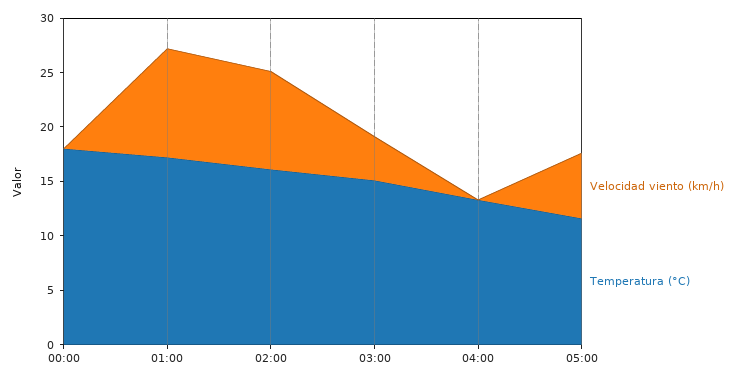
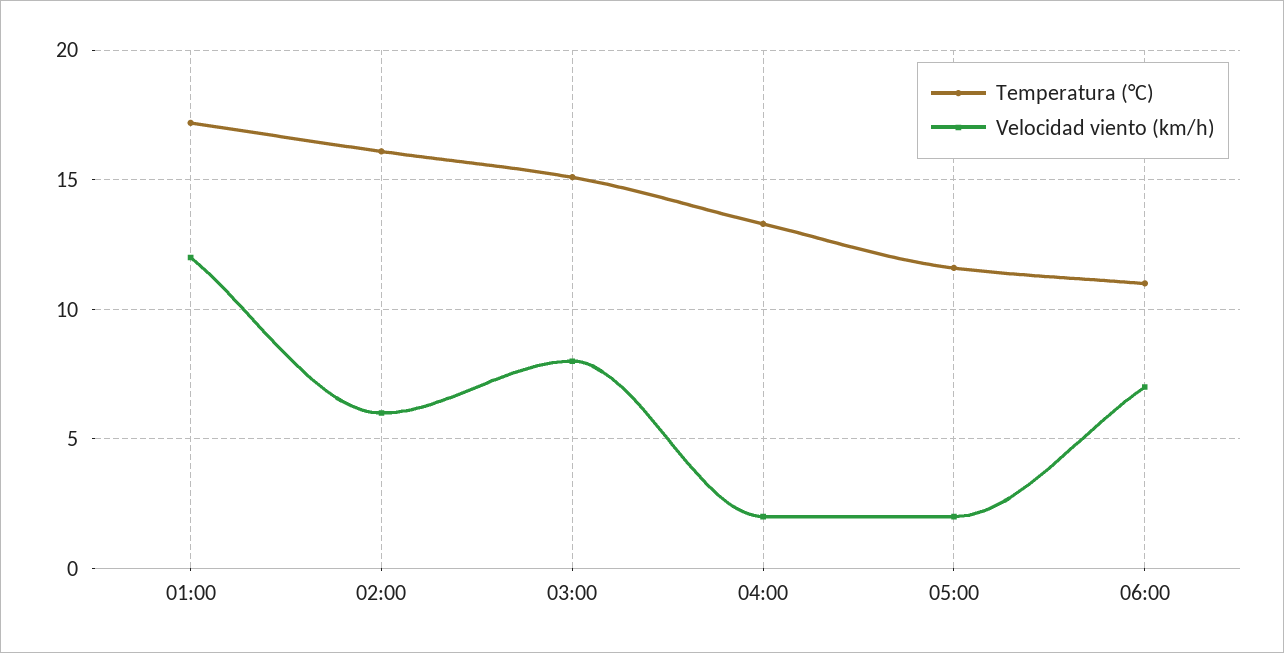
Velocidad viento (km/h), 00:00: 0 -> none
Temperatura (°C), 00:00: 18 -> none
Velocidad viento (km/h), 01:00: 10 -> 12
Velocidad viento (km/h), 02:00: 9 -> 6
Velocidad viento (km/h), 03:00: 4 -> 8
Velocidad viento (km/h), 04:00: 0 -> 2
Velocidad viento (km/h), 05:00: 6 -> 2
Temperatura (°C), 06:00: none -> 11
Velocidad viento (km/h), 06:00: none -> 7

